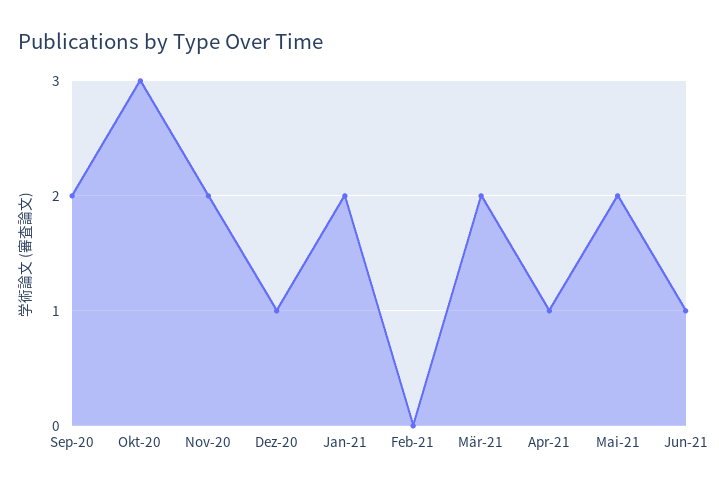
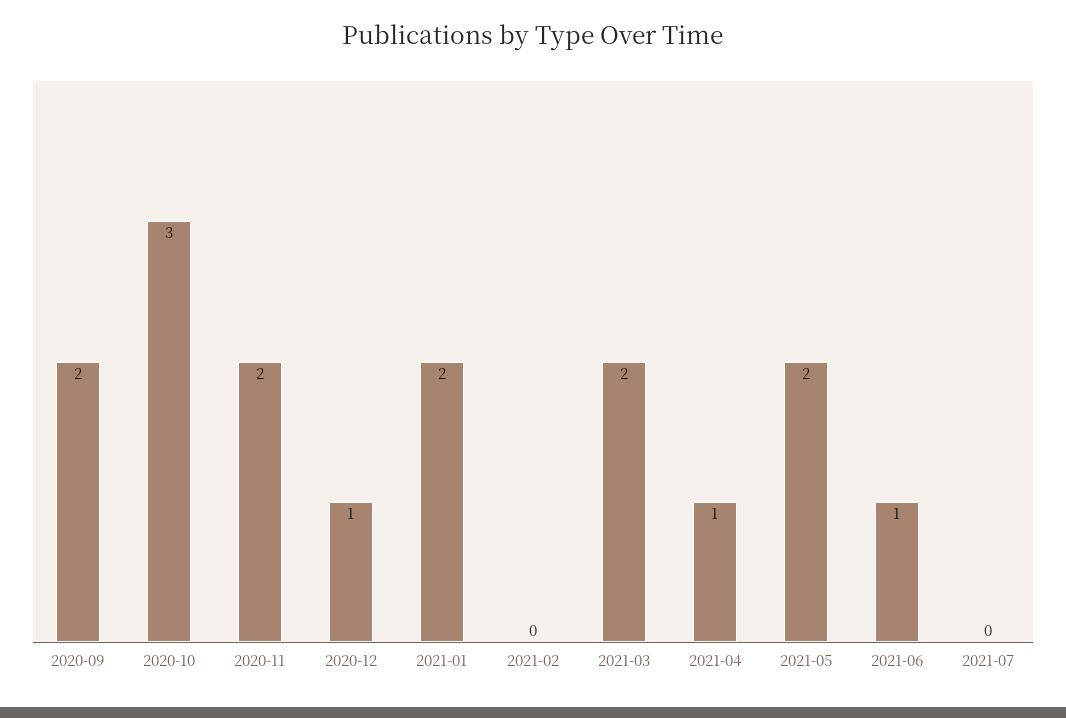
2021-07: none -> 0

